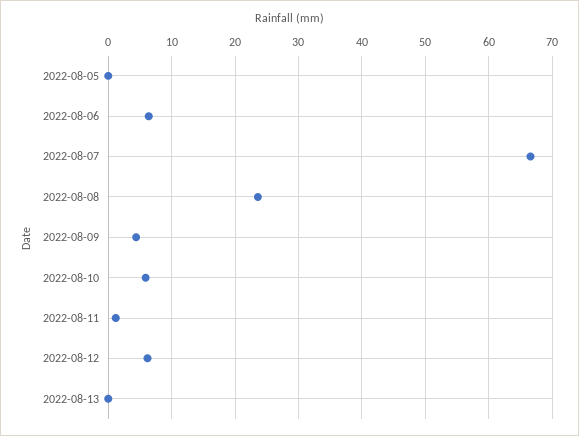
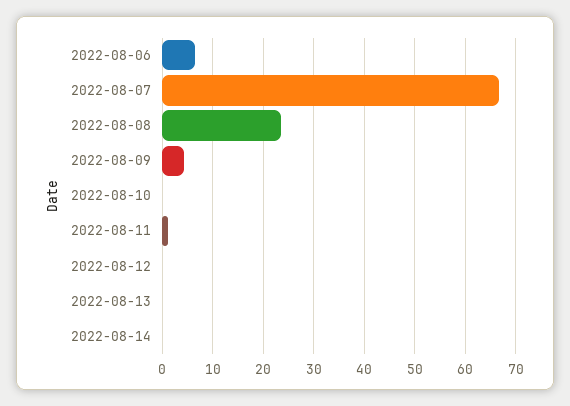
2022-08-05: 0 -> none
2022-08-10: 6 -> 0
2022-08-12: 6 -> 0
2022-08-14: none -> 0

